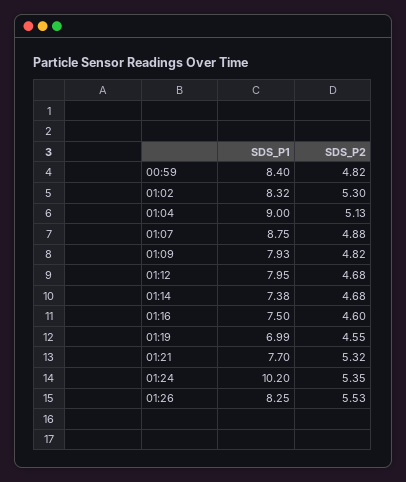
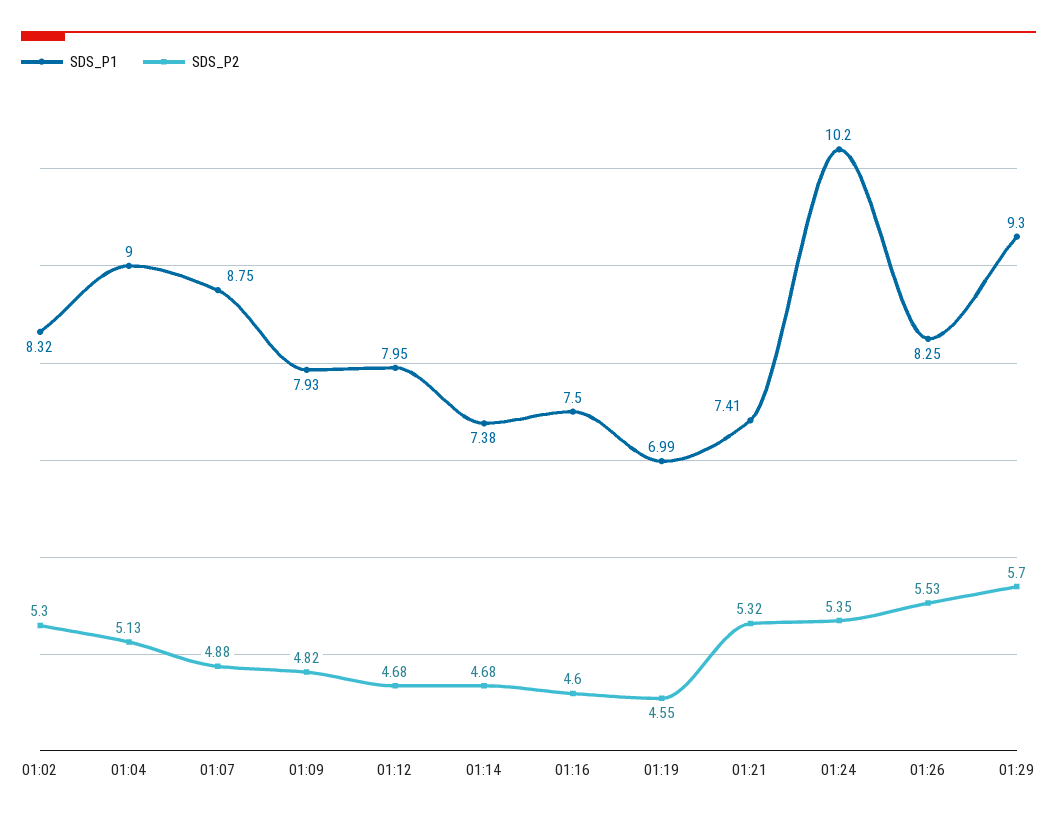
SDS_P1, 00:59: 8.4 -> none
SDS_P2, 00:59: 4.82 -> none
SDS_P1, 01:21: 7.7 -> 7.41
SDS_P1, 01:29: none -> 9.3
SDS_P2, 01:29: none -> 5.7

